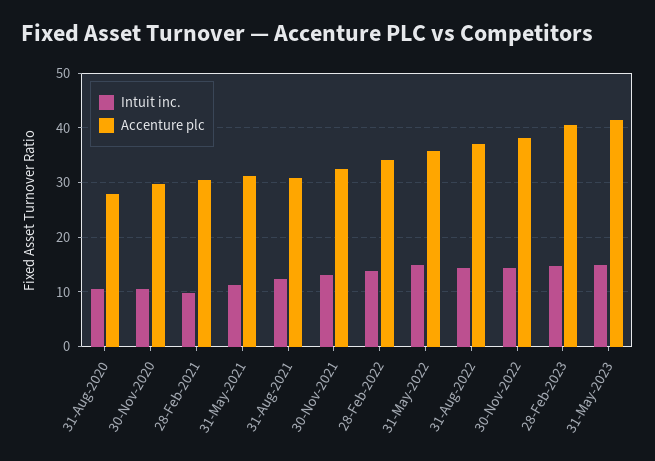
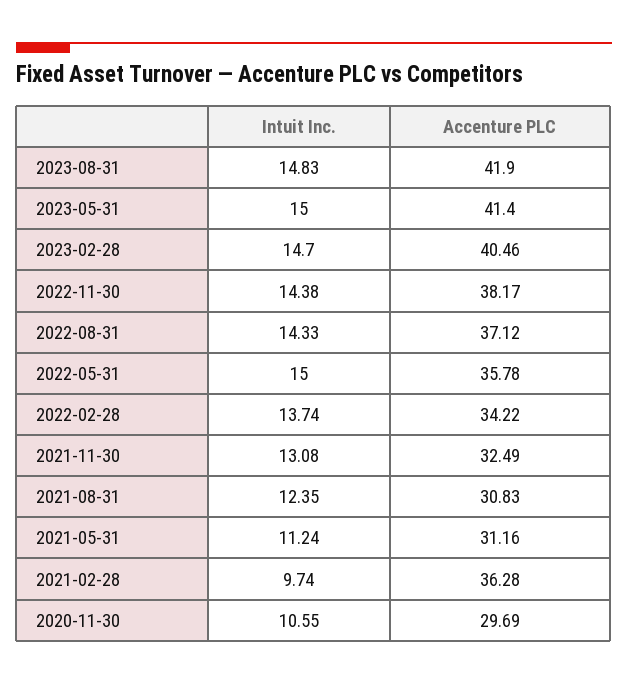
Intuit inc., 31-Aug-2020: 10 -> none
Accenture plc, 31-Aug-2020: 28 -> none
Accenture plc, 28-Feb-2021: 30 -> 36.28
Intuit inc., 2023-08-31: none -> 14.83
Accenture plc, 2023-08-31: none -> 41.9

